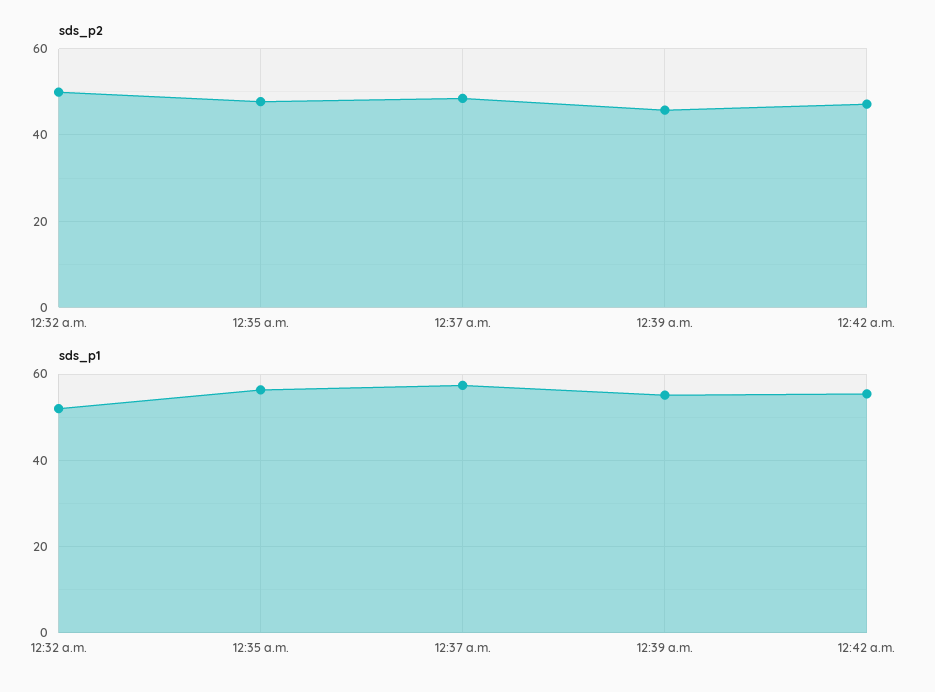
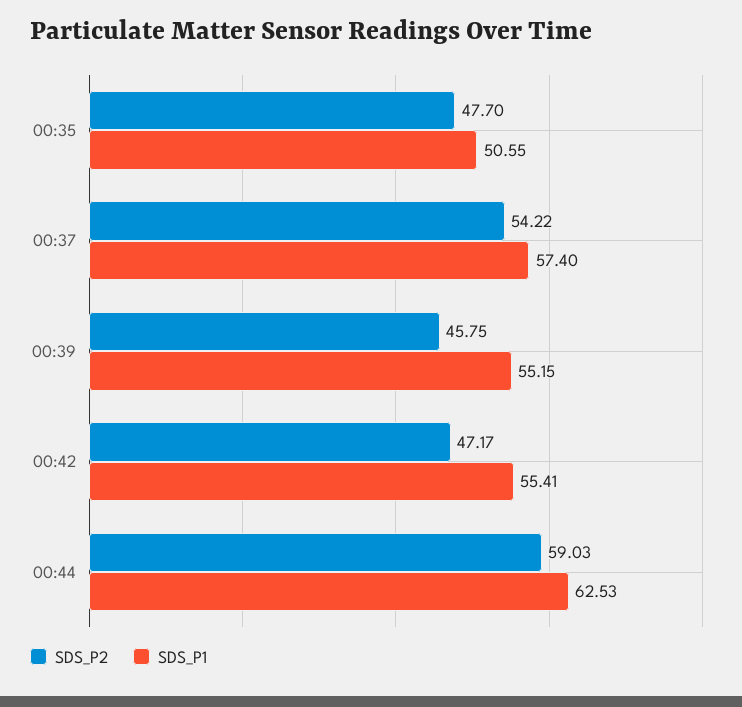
sds_p2, 12:32 a.m.: 50 -> none
sds_p2, 12:37 a.m.: 48 -> 54.22
sds_p1, 12:32 a.m.: 52 -> none
sds_p1, 12:35 a.m.: 56 -> 50.55
sds_p2, 00:44: none -> 59.03
sds_p1, 00:44: none -> 62.53

